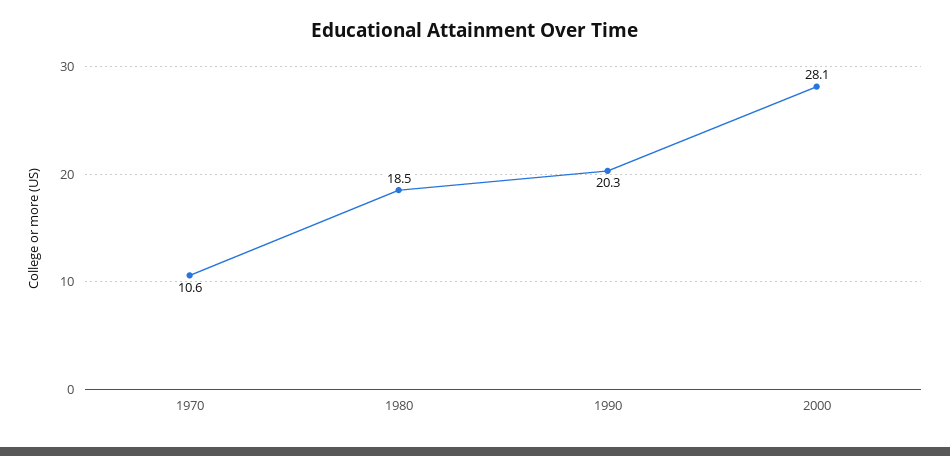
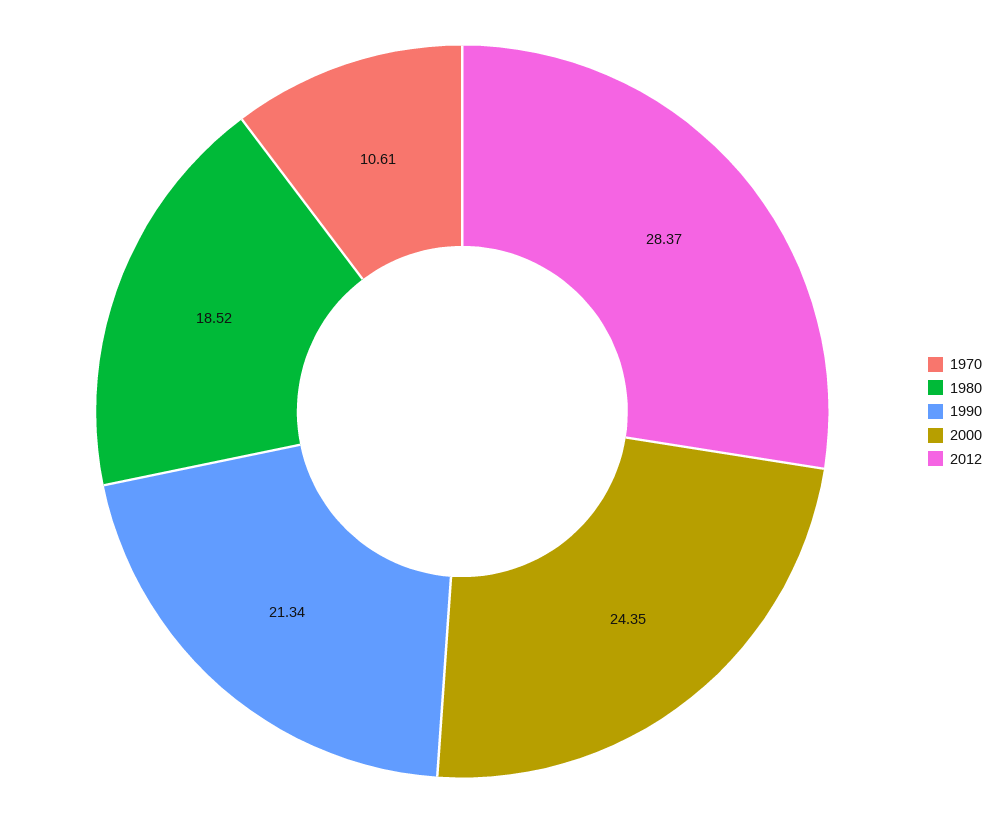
1990: 20.3 -> 21.34
2000: 28.1 -> 24.35
2012: none -> 28.37

